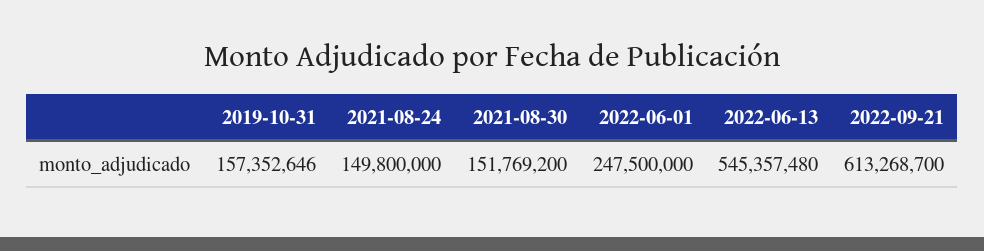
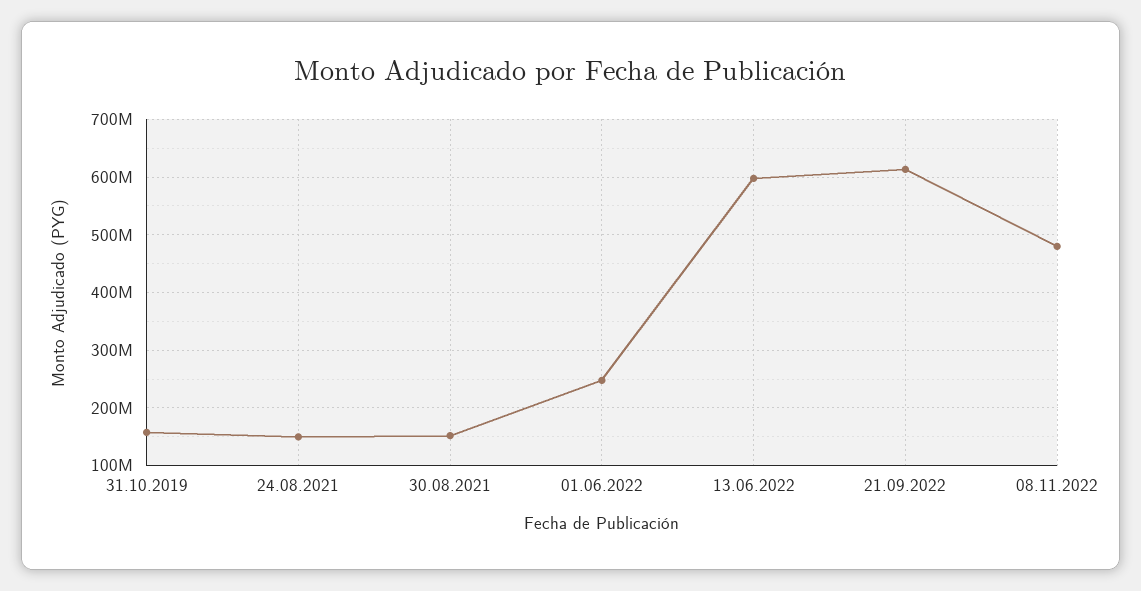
2022-06-13: 545357480 -> 600000000
08.11.2022: none -> 480000000

